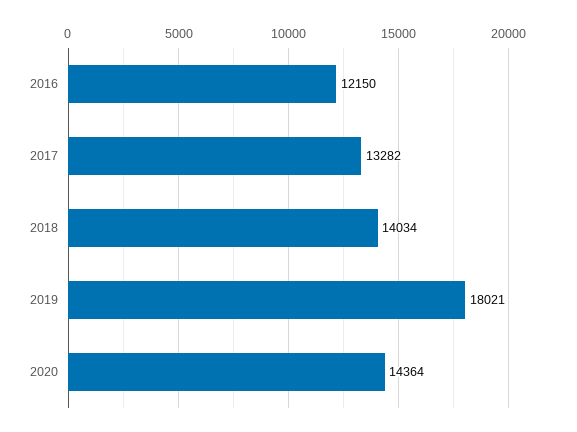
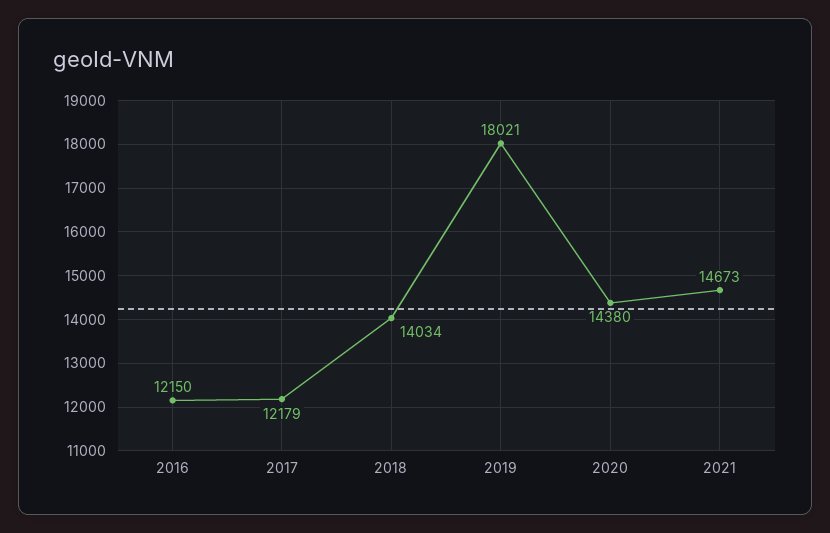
2017: 13282 -> 12179
2020: 14364 -> 14380
2021: none -> 14673

